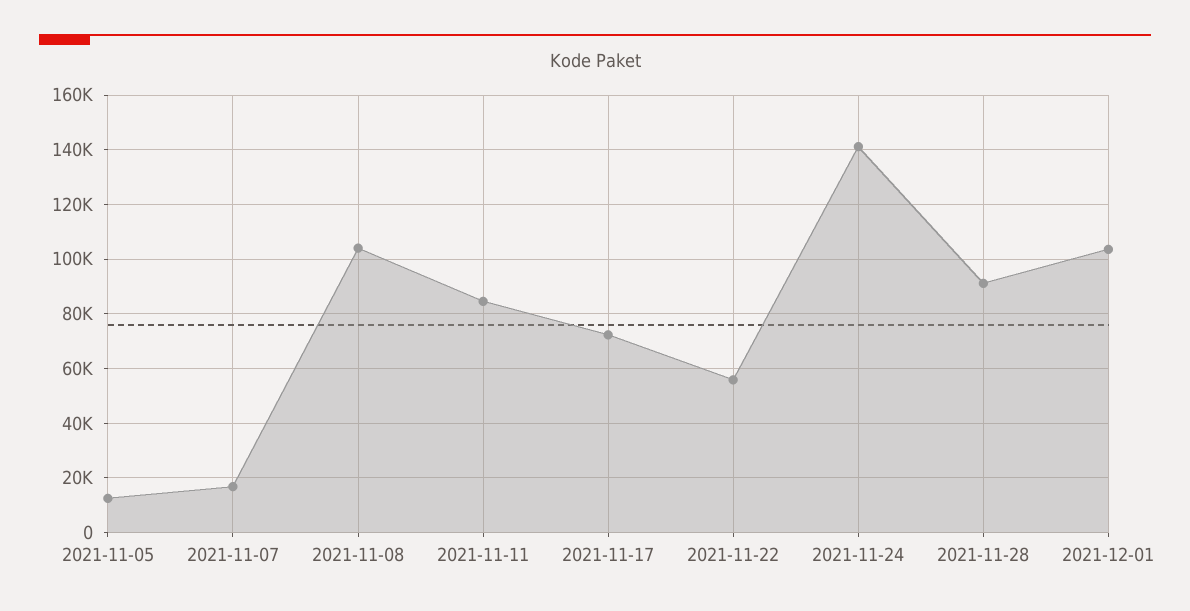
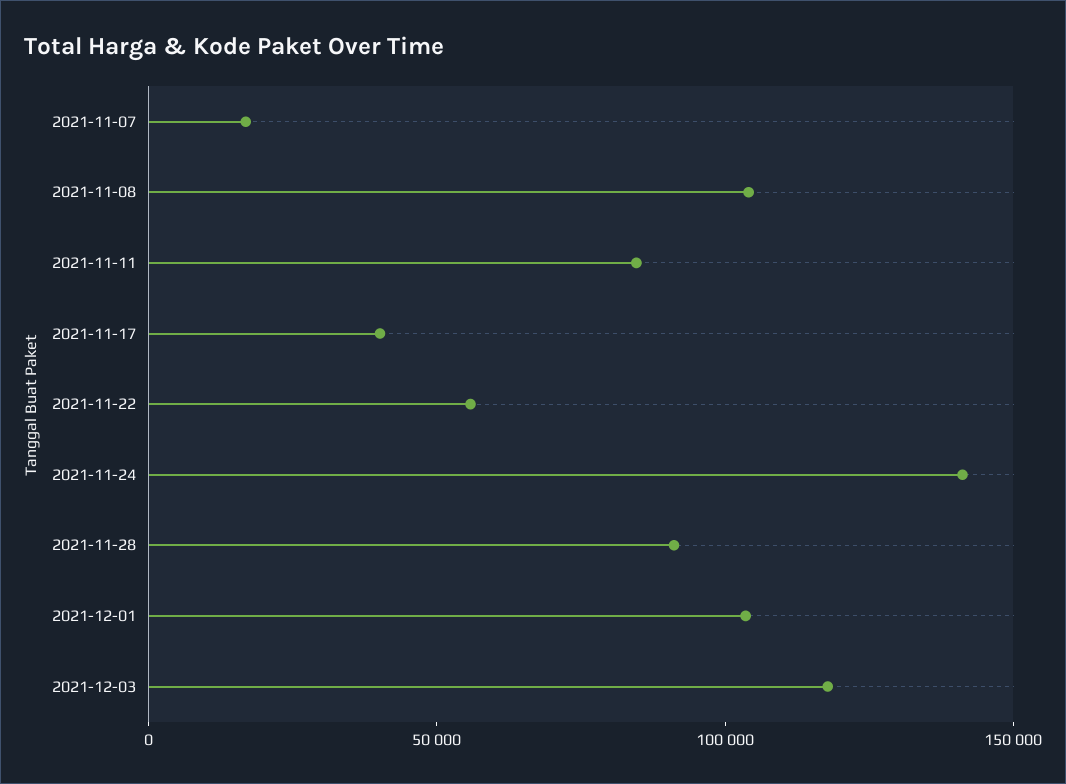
2021-11-05: 12500 -> none
2021-11-17: 72500 -> 40000
2021-12-03: none -> 120000

